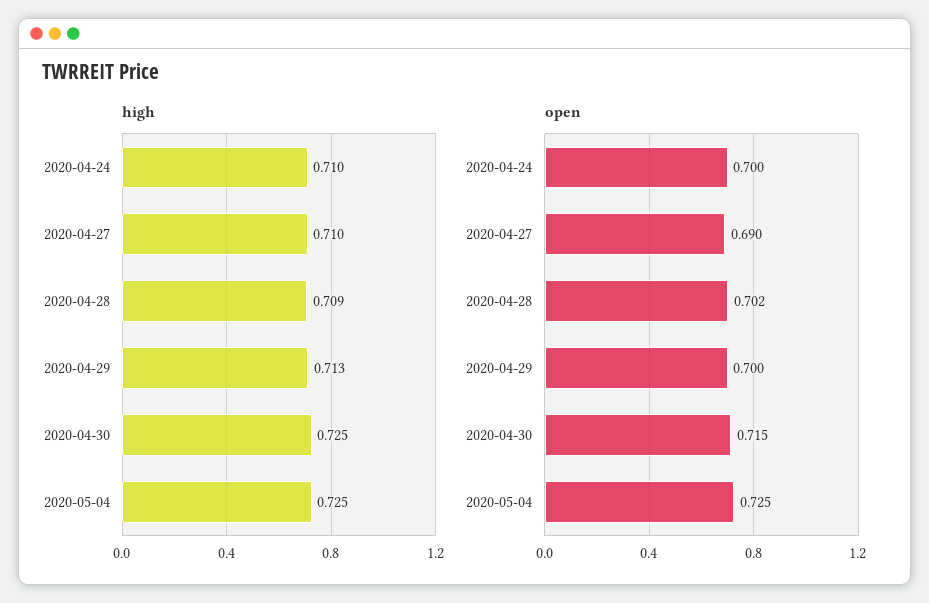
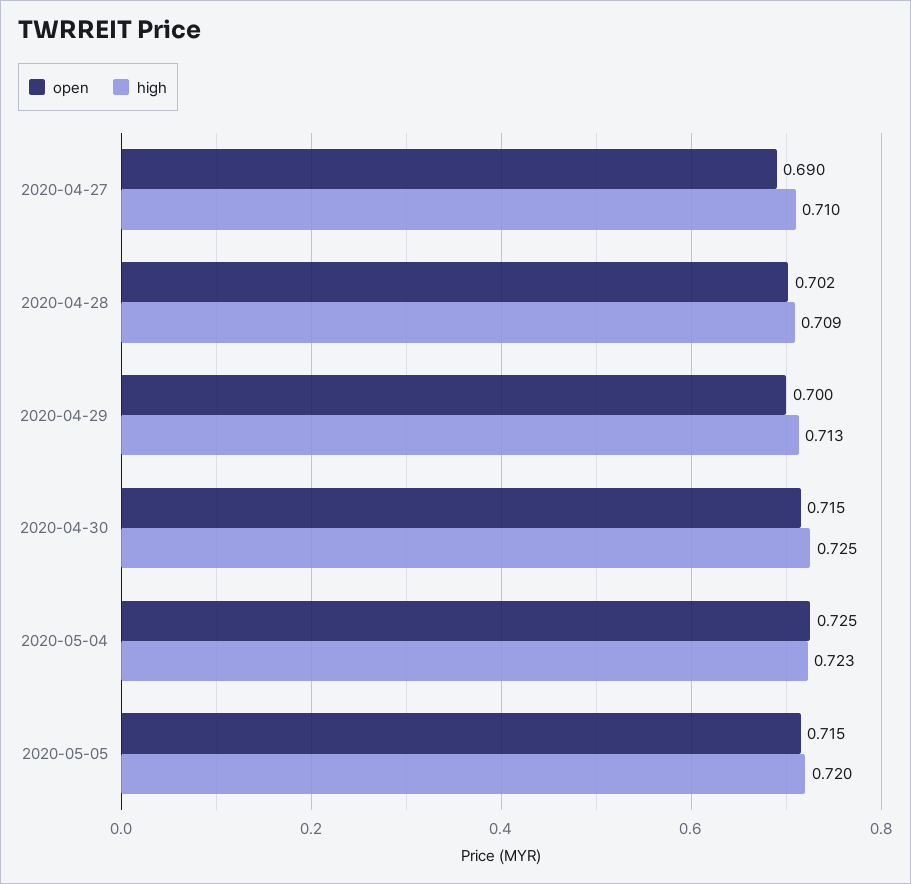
high, 2020-04-24: 0.71 -> none
high, 2020-05-04: 0.725 -> 0.723
open, 2020-04-24: 0.7 -> none
open, 2020-05-05: none -> 0.715
high, 2020-05-05: none -> 0.72

